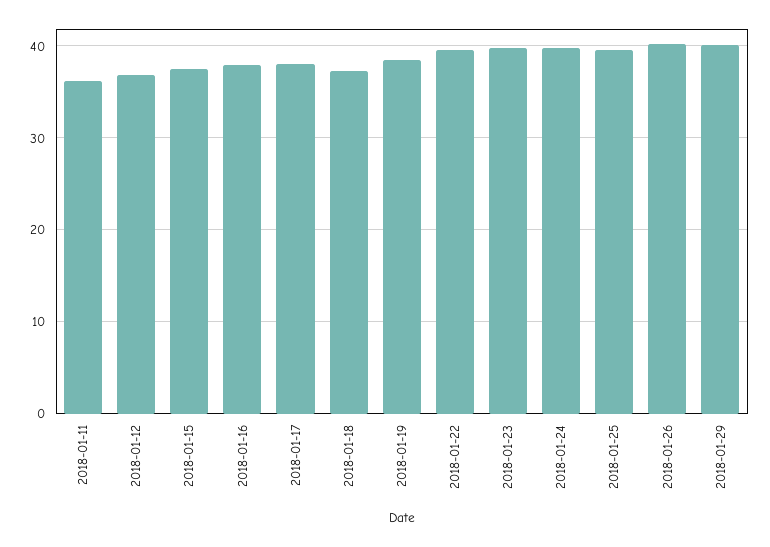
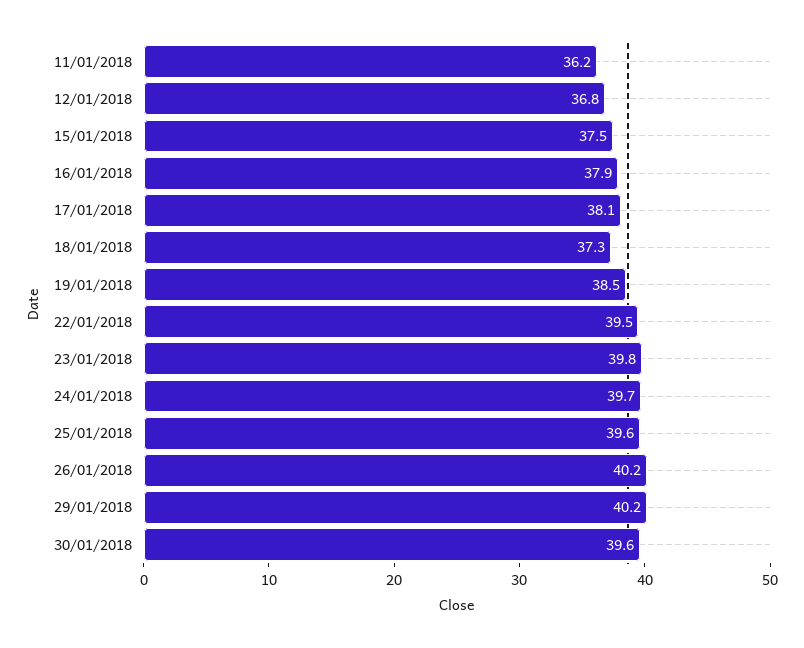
30/01/2018: none -> 39.6

